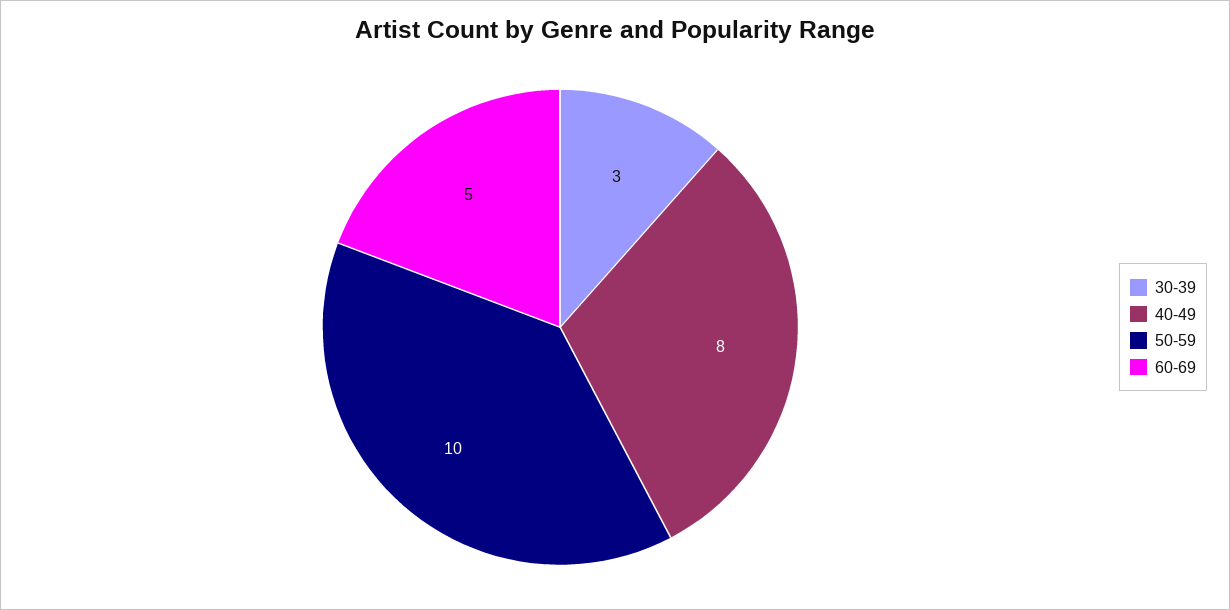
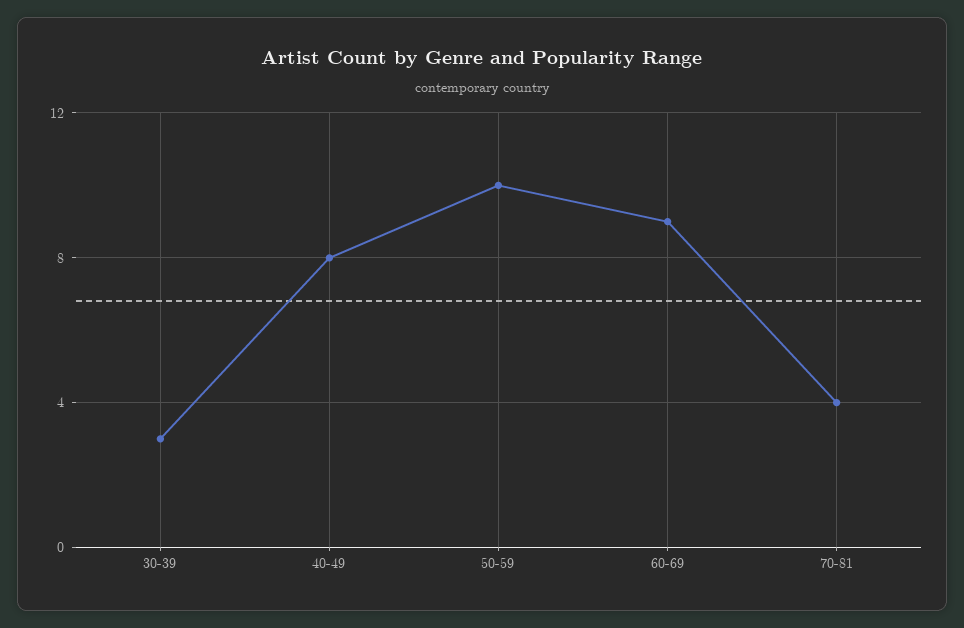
60-69: 5 -> 9
70-81: none -> 4

